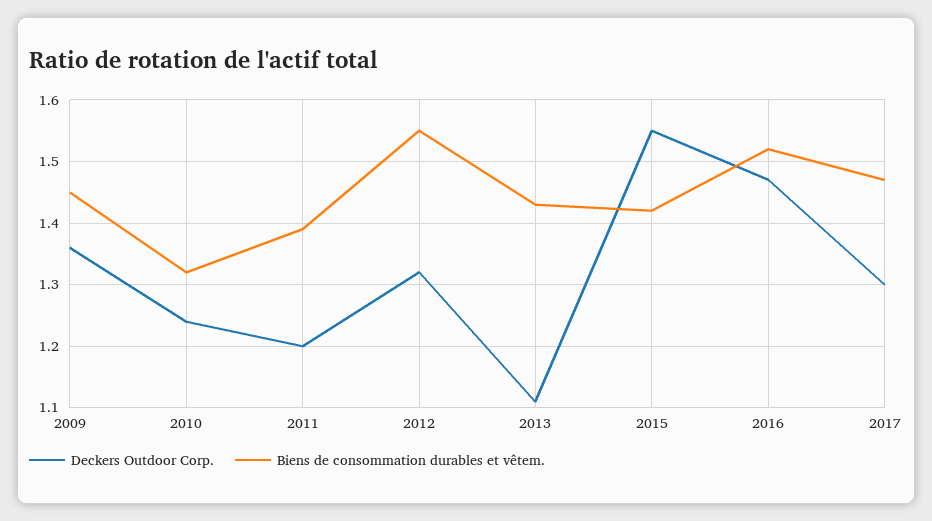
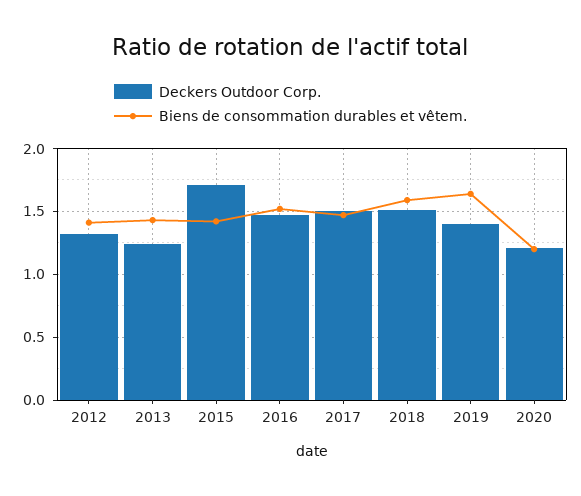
Deckers Outdoor Corp., 2009: 1.36 -> none
Biens de consommation durables et vêtem., 2009: 1.45 -> none
Deckers Outdoor Corp., 2010: 1.24 -> none
Biens de consommation durables et vêtem., 2010: 1.32 -> none
Deckers Outdoor Corp., 2011: 1.2 -> none
Biens de consommation durables et vêtem., 2011: 1.39 -> none
Biens de consommation durables et vêtem., 2012: 1.55 -> 1.4
Deckers Outdoor Corp., 2013: 1.11 -> 1.25
Deckers Outdoor Corp., 2015: 1.55 -> 1.7
Deckers Outdoor Corp., 2017: 1.3 -> 1.5
Deckers Outdoor Corp., 2018: none -> 1.5
Biens de consommation durables et vêtem., 2018: none -> 1.6
Deckers Outdoor Corp., 2019: none -> 1.4
Biens de consommation durables et vêtem., 2019: none -> 1.65
Deckers Outdoor Corp., 2020: none -> 1.2
Biens de consommation durables et vêtem., 2020: none -> 1.2

